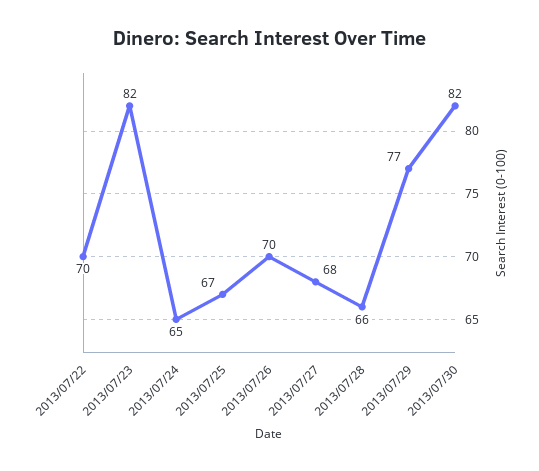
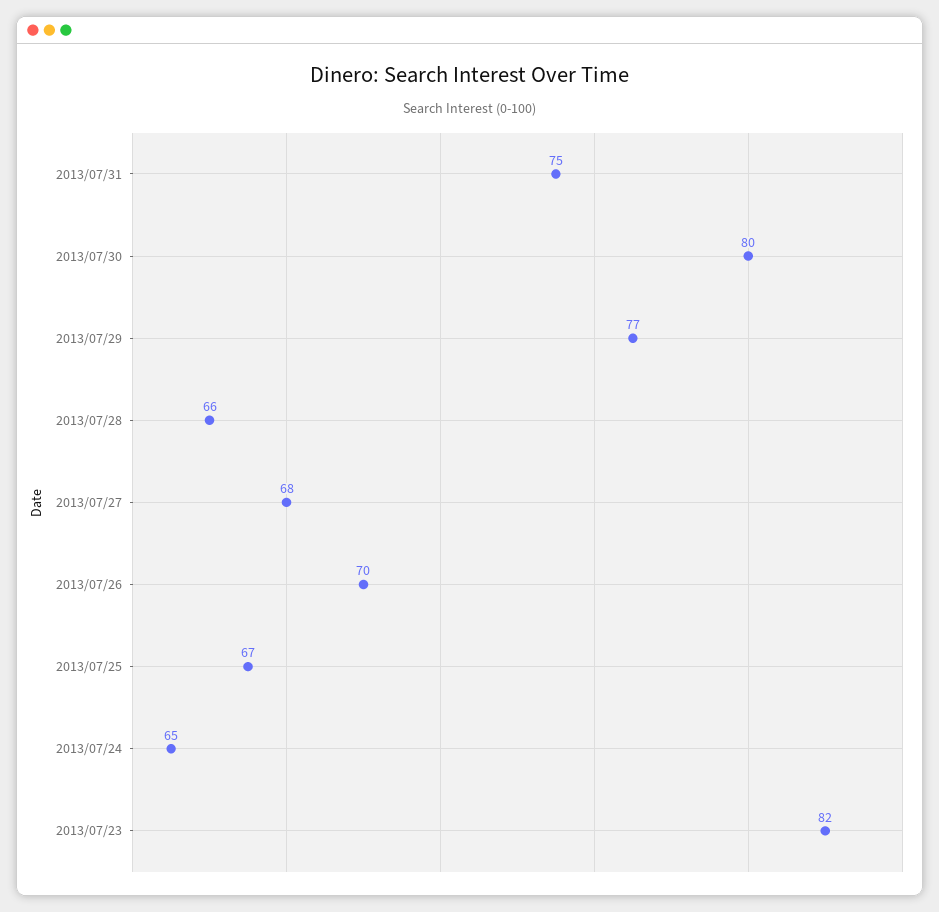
2013/07/22: 70 -> none
2013/07/30: 82 -> 80
2013/07/31: none -> 75

